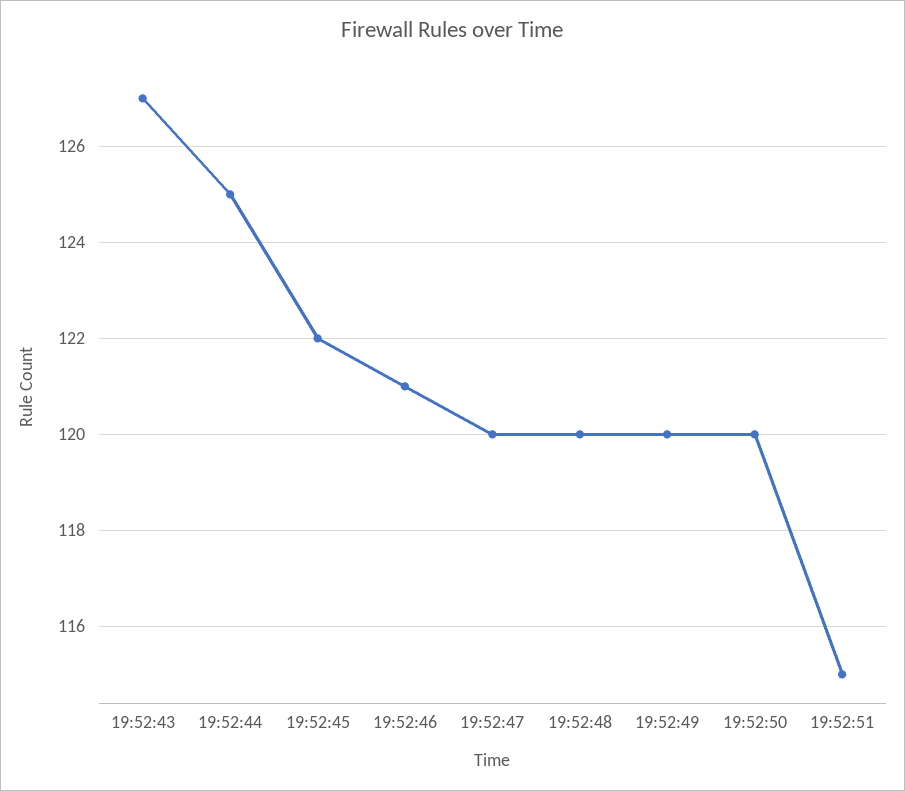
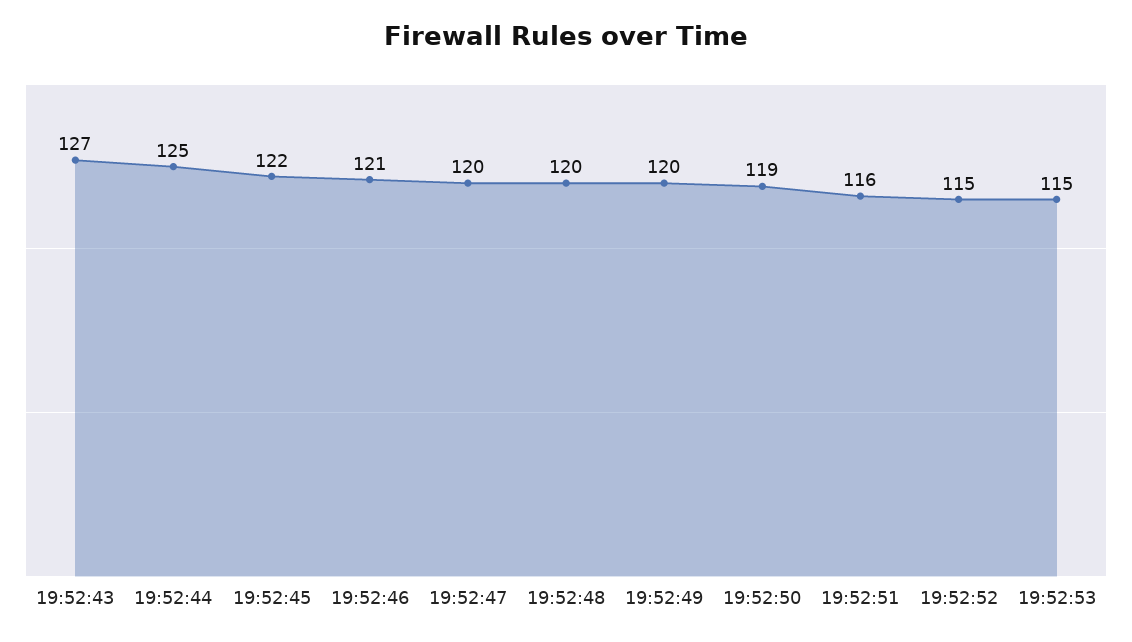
19:52:50: 120 -> 119
19:52:51: 115 -> 116
19:52:52: none -> 115
19:52:53: none -> 115

